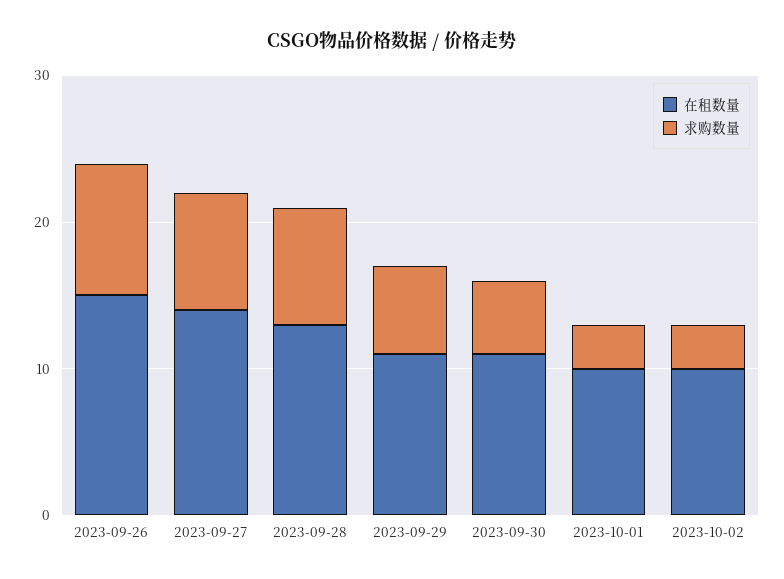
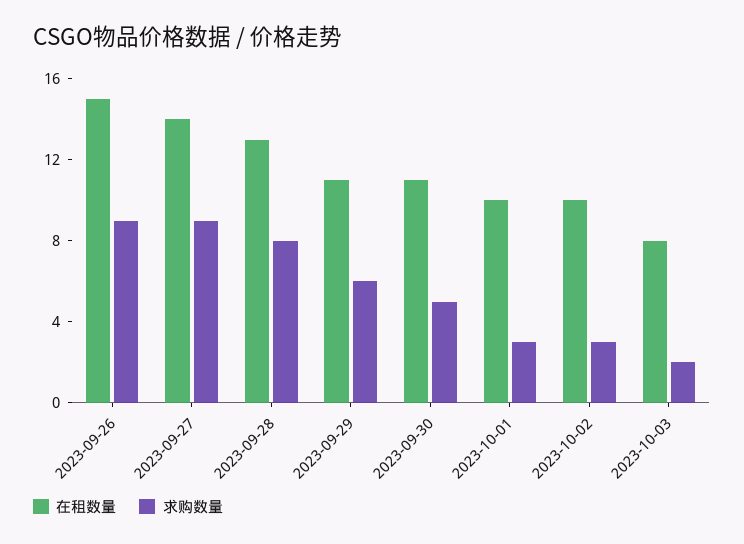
求购数量, 2023-09-27: 8 -> 9
在租数量, 2023-10-03: none -> 8
求购数量, 2023-10-03: none -> 2

